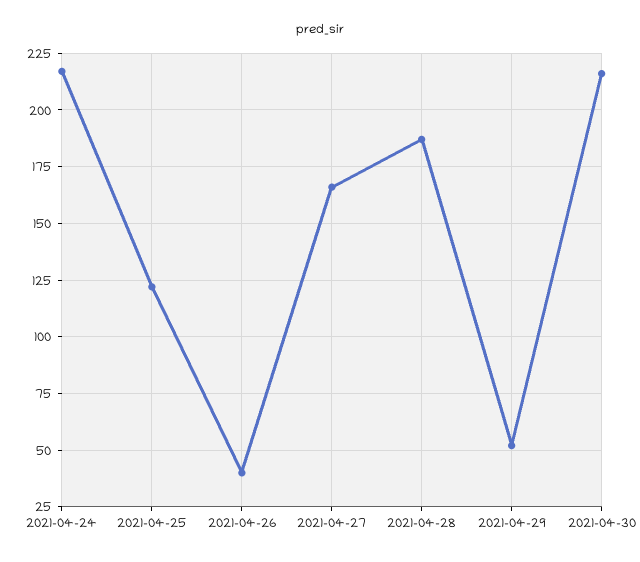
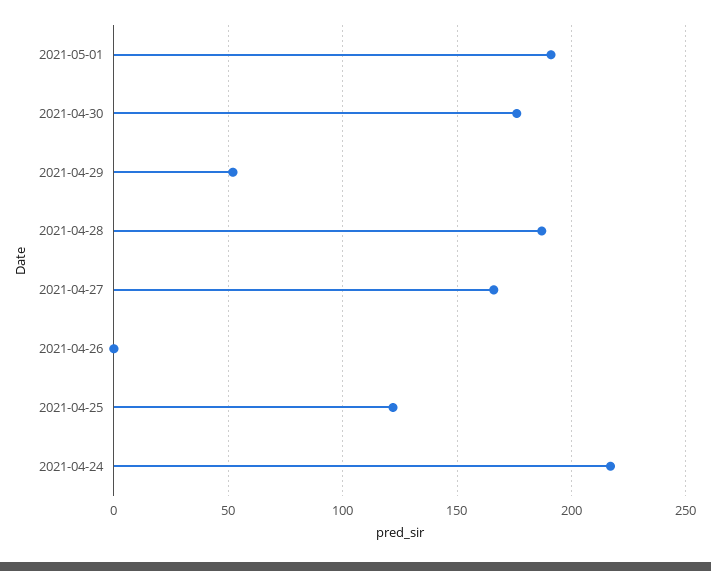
2021-04-26: 40 -> 0
2021-04-30: 215 -> 175
2021-05-01: none -> 190

